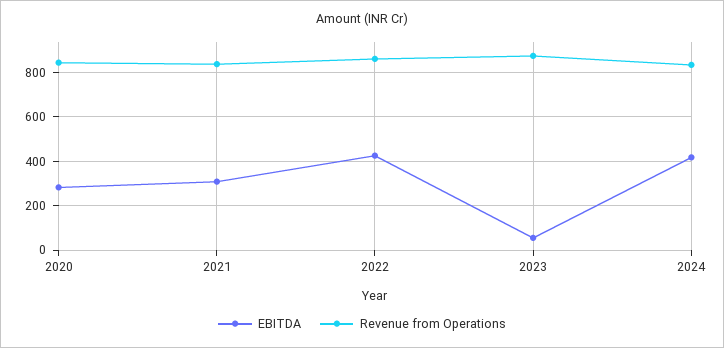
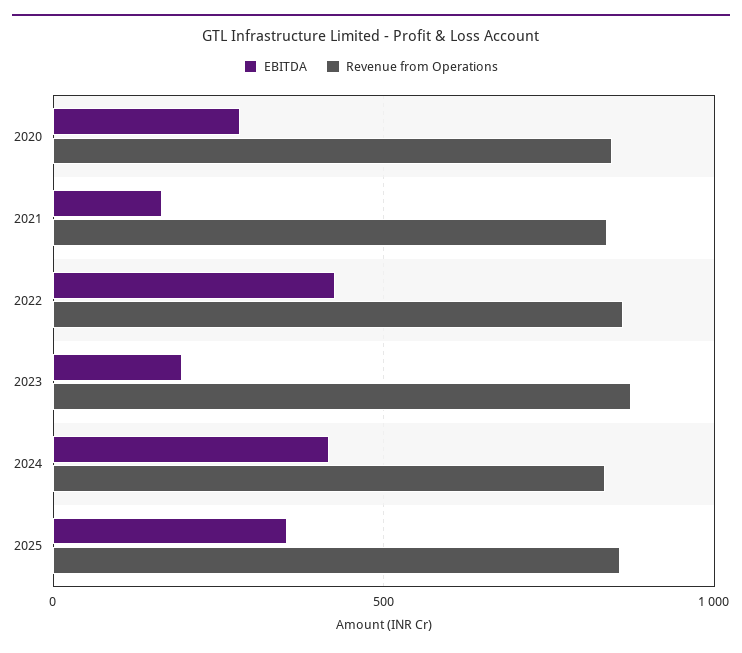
EBITDA, 2021: 300 -> 150
EBITDA, 2023: 50 -> 200
EBITDA, 2025: none -> 350
Revenue from Operations, 2025: none -> 850

